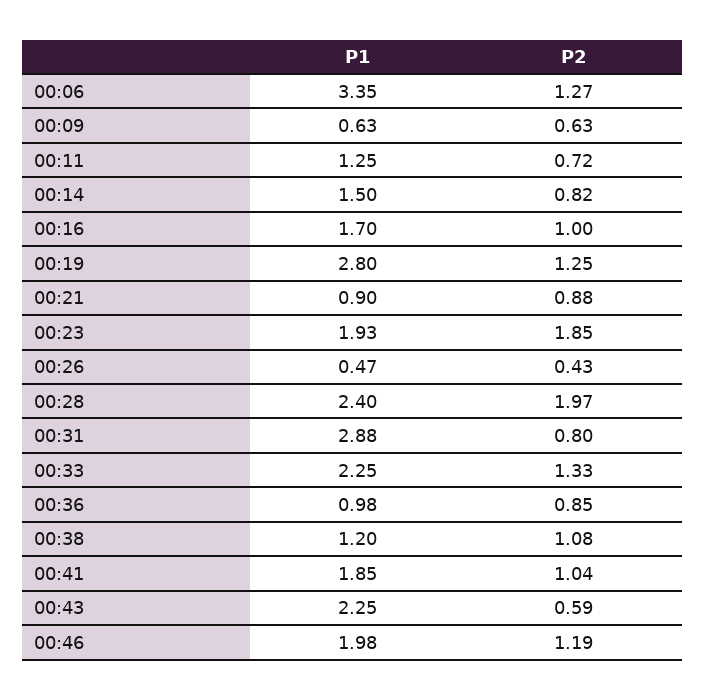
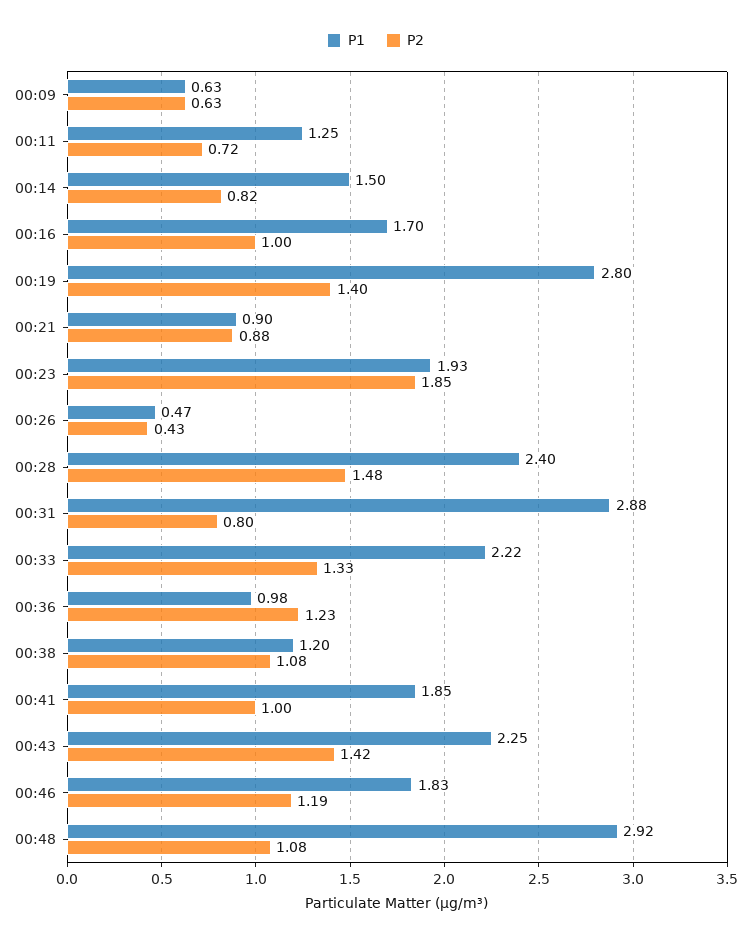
P1, 00:06: 3.35 -> none
P2, 00:06: 1.27 -> none
P2, 00:19: 1.25 -> 1.4
P2, 00:28: 1.97 -> 1.48
P1, 00:33: 2.25 -> 2.22
P2, 00:36: 0.85 -> 1.23
P2, 00:41: 1.04 -> 1
P2, 00:43: 0.59 -> 1.42
P1, 00:46: 1.98 -> 1.83
P1, 00:48: none -> 2.92
P2, 00:48: none -> 1.08

